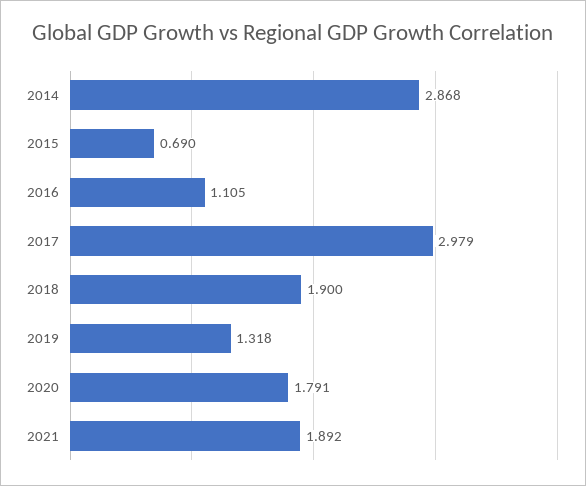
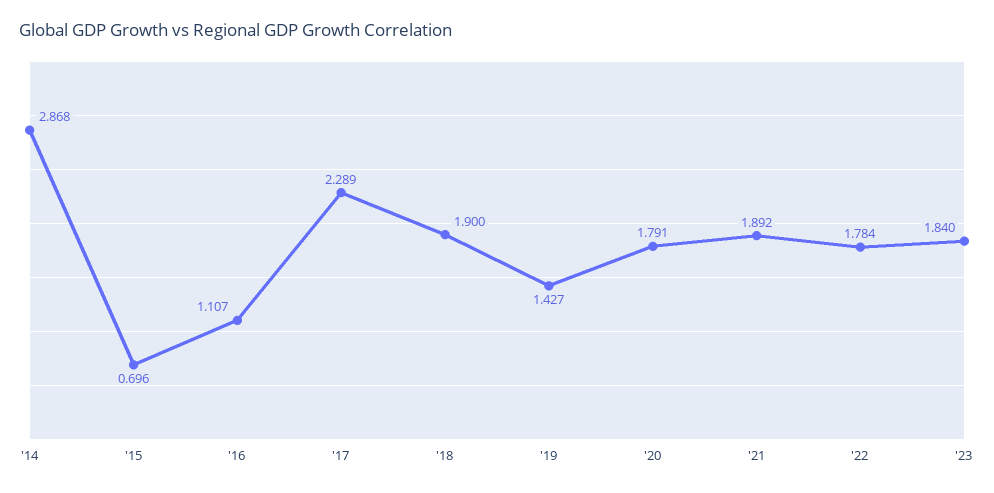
2015: 0.69 -> 0.696
2016: 1.105 -> 1.107
2017: 2.979 -> 2.289
2019: 1.318 -> 1.427
'22: none -> 1.784
'23: none -> 1.84

